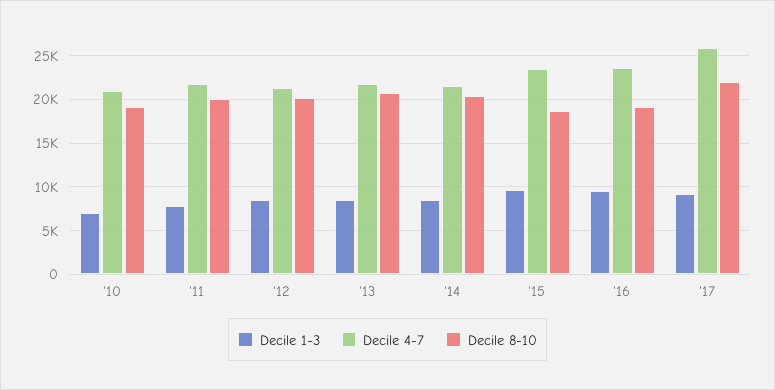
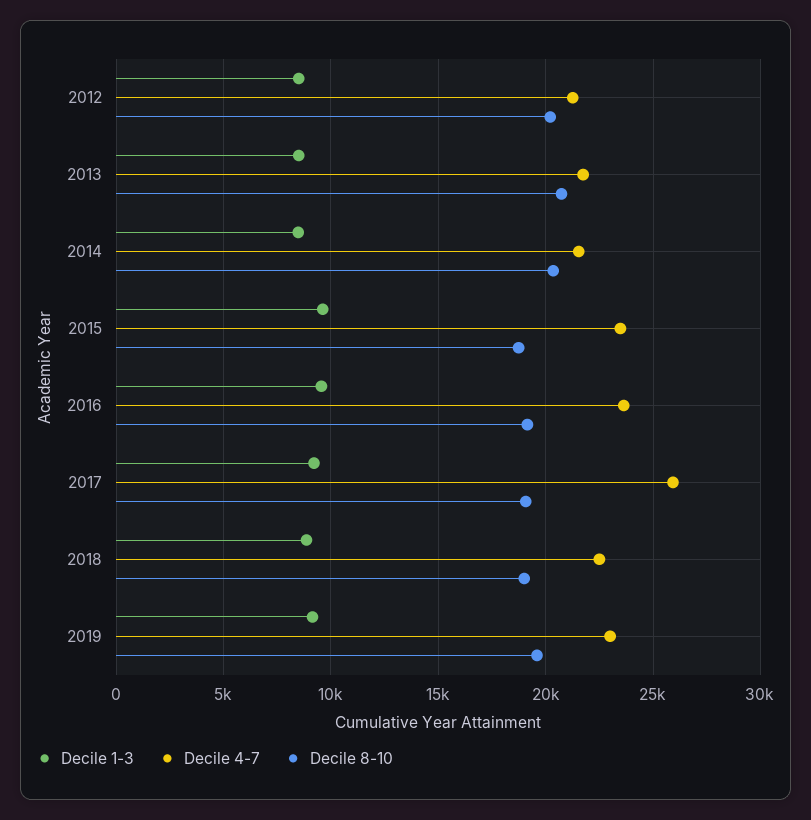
Decile 1-3, '10: 7000 -> none
Decile 4-7, '10: 21000 -> none
Decile 8-10, '10: 19000 -> none
Decile 1-3, '11: 8000 -> none
Decile 4-7, '11: 22000 -> none
Decile 8-10, '11: 20000 -> none
Decile 8-10, '17: 22000 -> 19000
Decile 1-3, 2018: none -> 9000
Decile 4-7, 2018: none -> 22500
Decile 8-10, 2018: none -> 19000
Decile 1-3, 2019: none -> 9000
Decile 4-7, 2019: none -> 23000
Decile 8-10, 2019: none -> 19500

